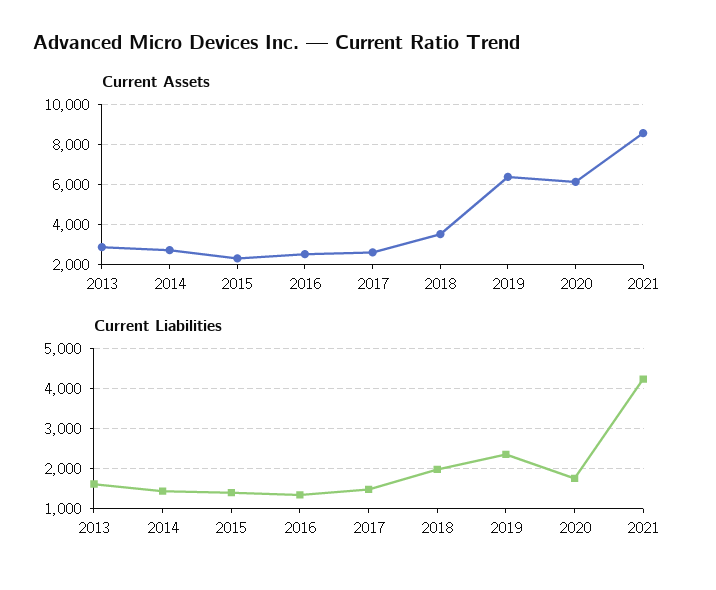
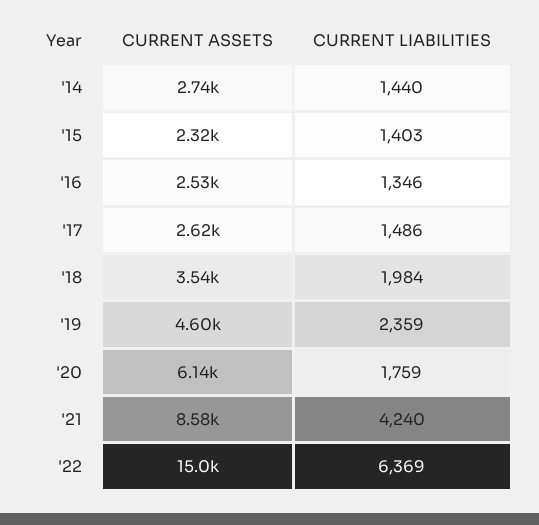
Current Assets, 2013: 3000 -> none
Current Assets, 2019: 6500 -> 4600
Current Liabilities, 2013: 1600 -> none
Current Assets, '22: none -> 15000
Current Liabilities, '22: none -> 6369

